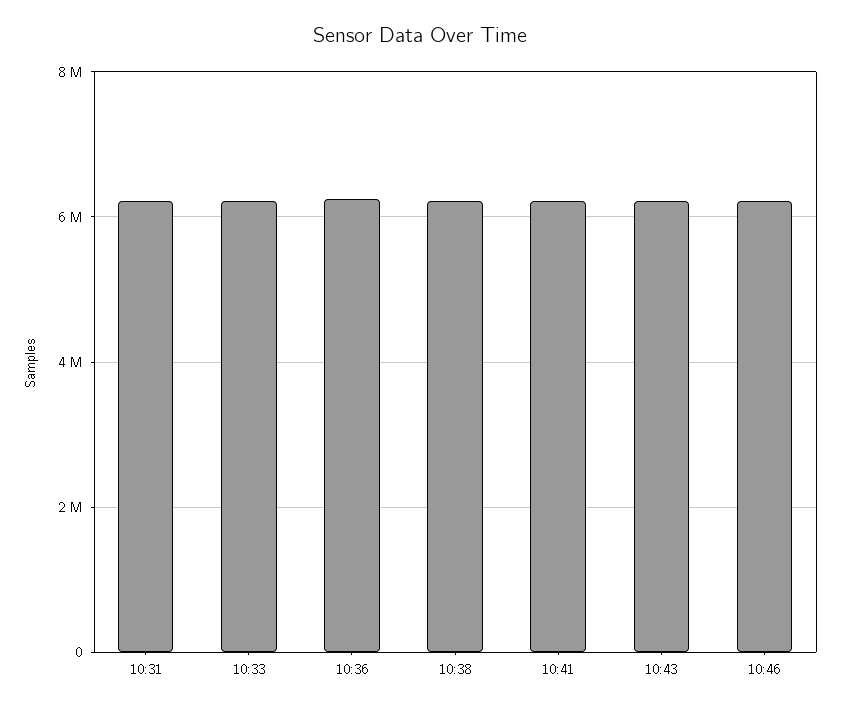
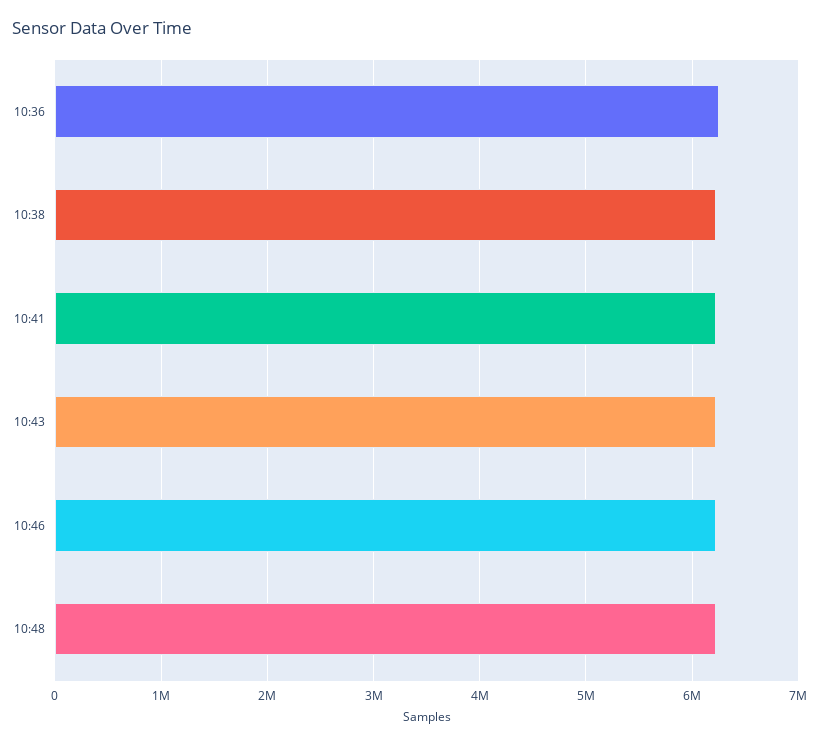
10:31: 6200000 -> none
10:33: 6200000 -> none
10:48: none -> 6200000

